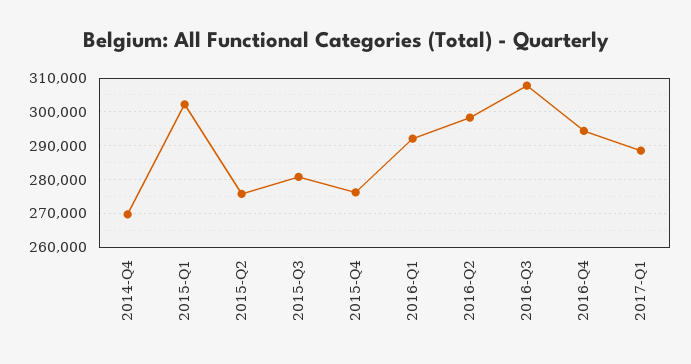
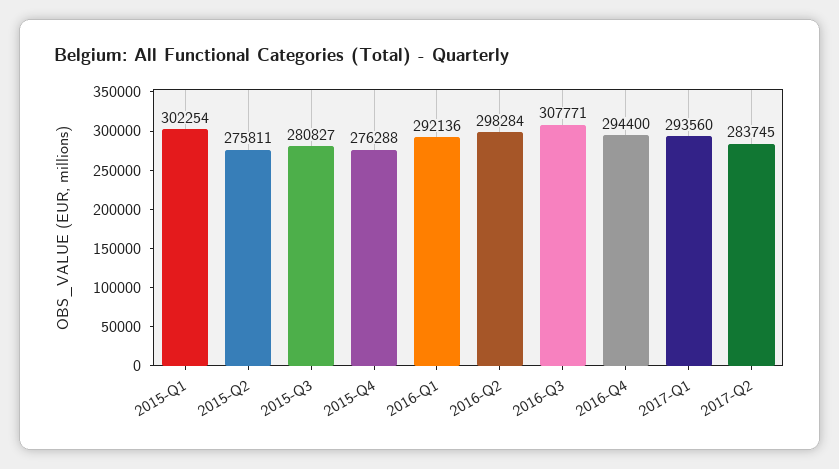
2014-Q4: 270000 -> none
2017-Q1: 288000 -> 293560
2017-Q2: none -> 283745

